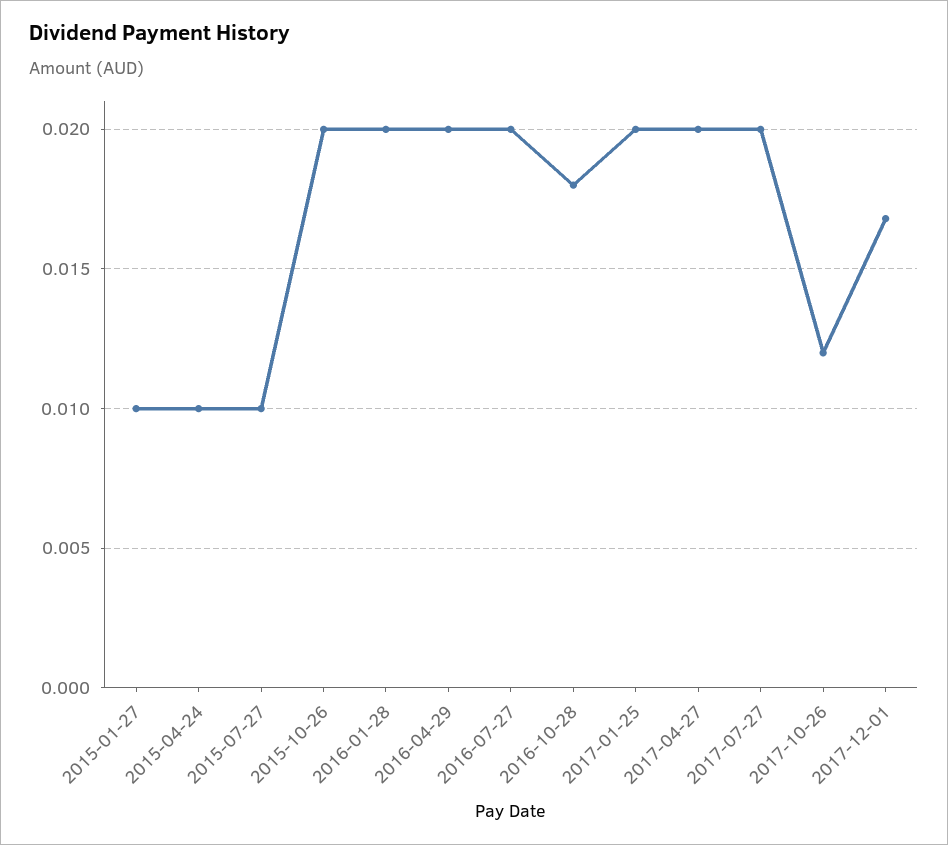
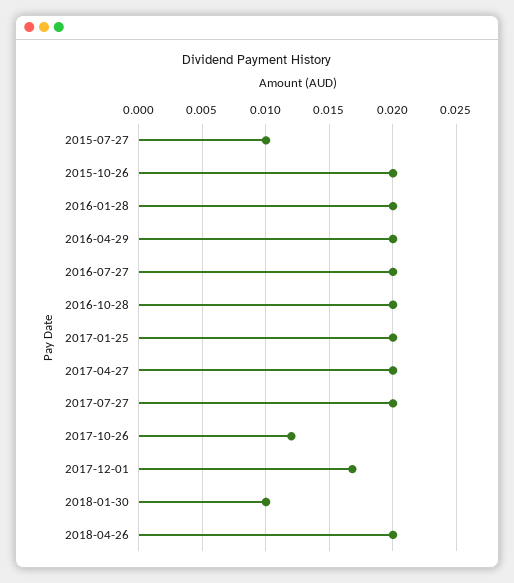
2015-01-27: 0.01 -> none
2015-04-24: 0.01 -> none
2016-10-28: 0.018 -> 0.02
2018-01-30: none -> 0.01
2018-04-26: none -> 0.02

